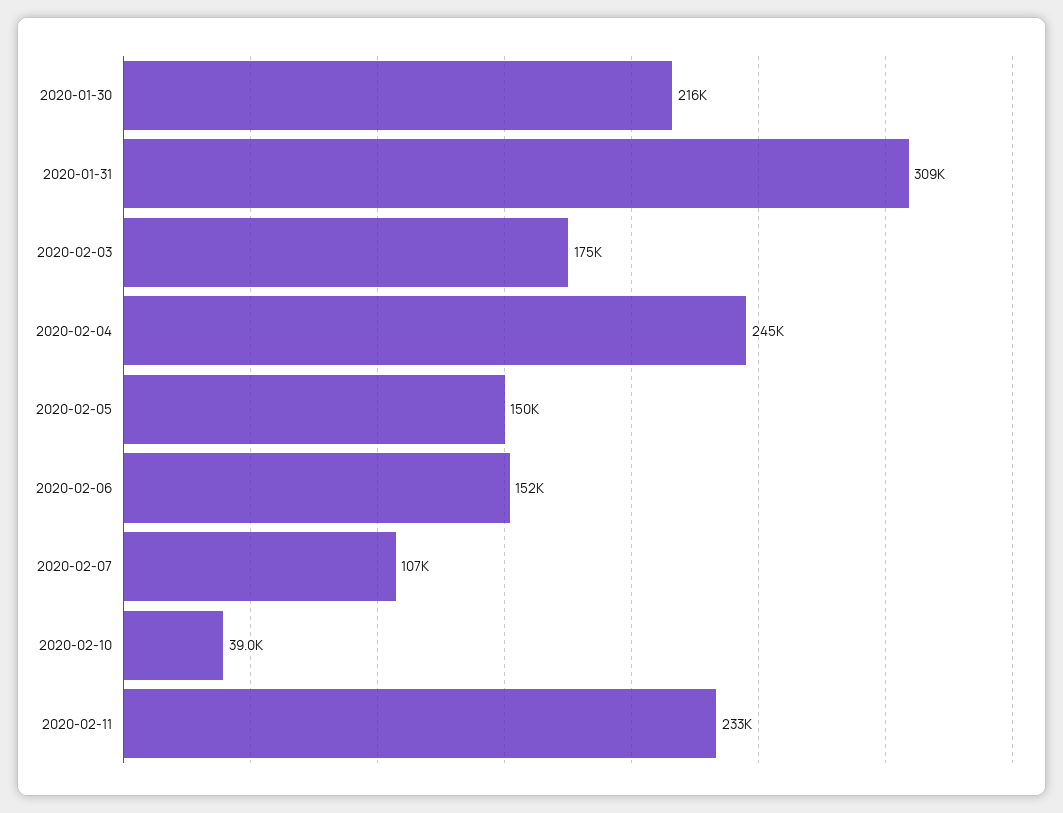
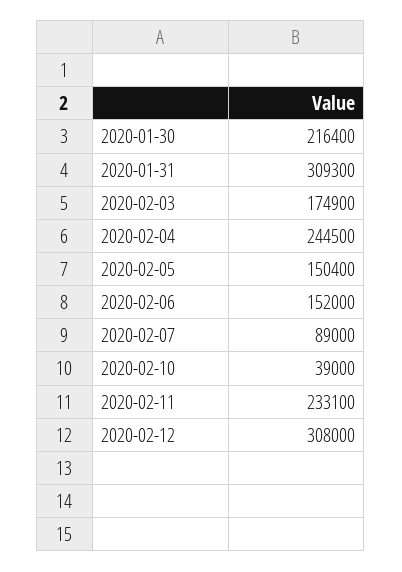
2020-02-07: 107000 -> 89000
2020-02-12: none -> 308000

